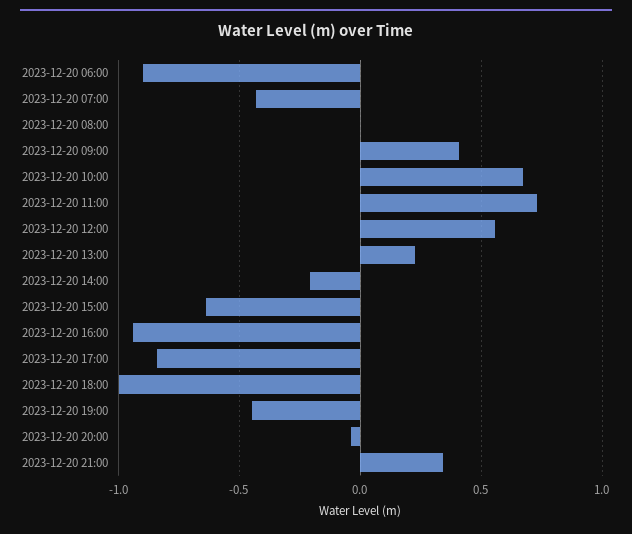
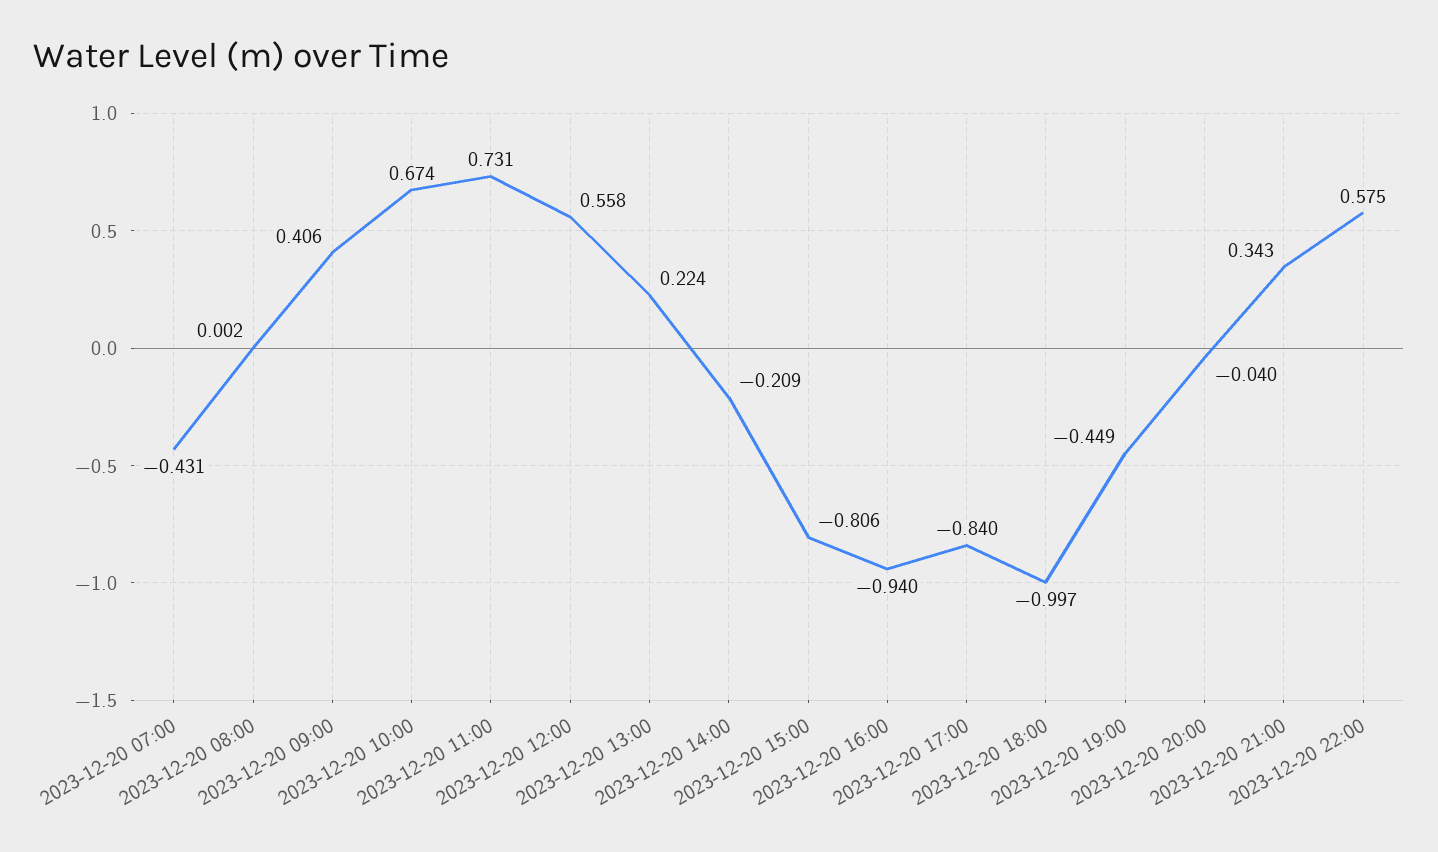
2023-12-20 06:00: -0.9 -> none
2023-12-20 15:00: -0.65 -> -0.806
2023-12-20 22:00: none -> 0.575

